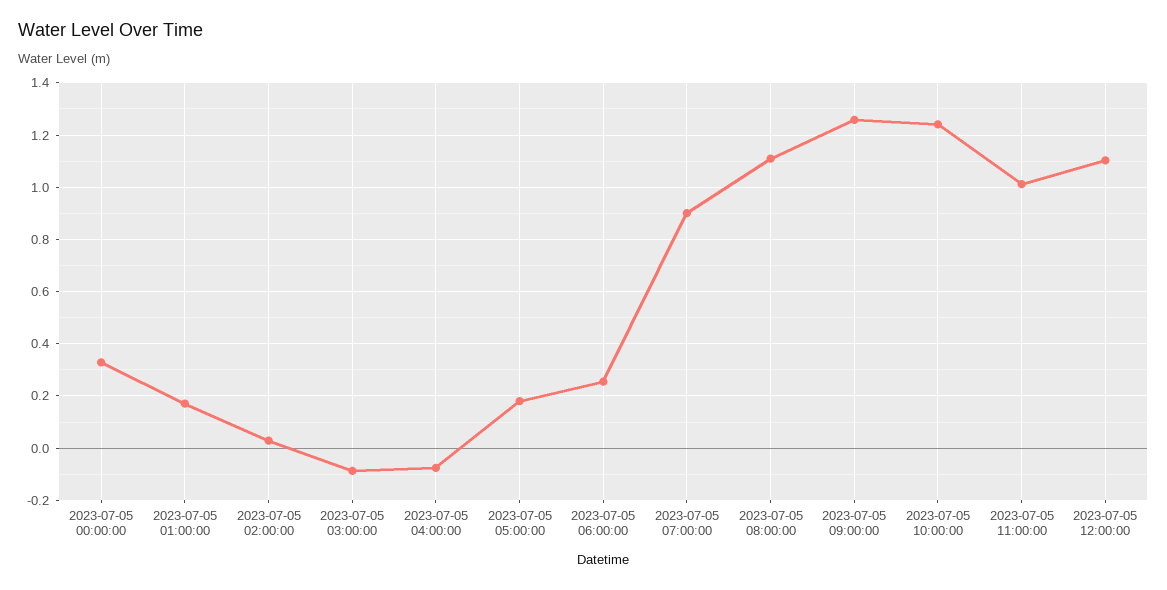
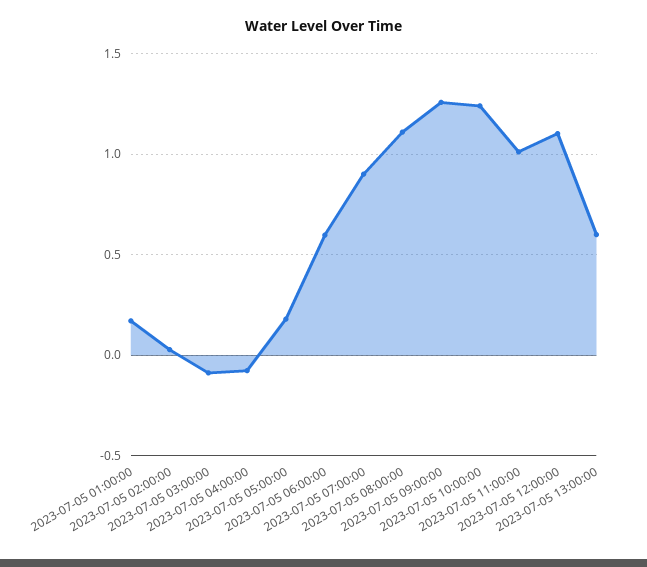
2023-07-05 00:00:00: 0.325 -> none
2023-07-05 06:00:00: 0.25 -> 0.6
2023-07-05 13:00:00: none -> 0.6

